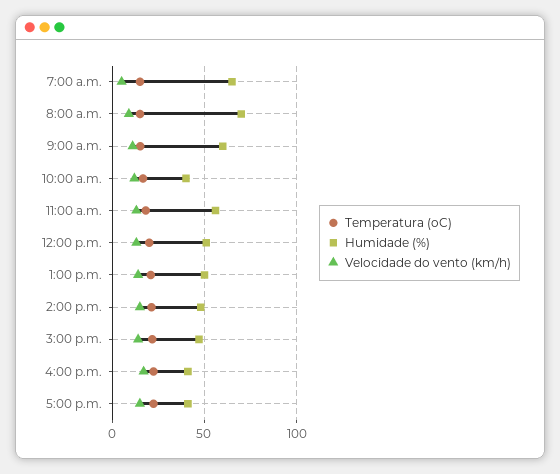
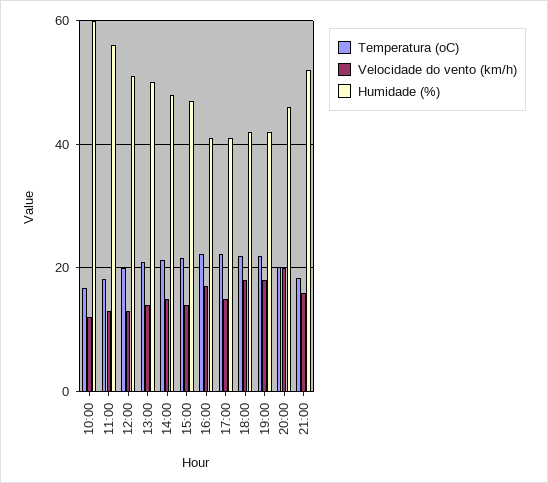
Temperatura (oC), 7:00 a.m.: 15 -> none
Humidade (%), 7:00 a.m.: 65 -> none
Velocidade do vento (km/h), 7:00 a.m.: 5 -> none
Temperatura (oC), 8:00 a.m.: 15 -> none
Humidade (%), 8:00 a.m.: 70 -> none
Velocidade do vento (km/h), 8:00 a.m.: 10 -> none
Temperatura (oC), 9:00 a.m.: 15 -> none
Humidade (%), 9:00 a.m.: 60 -> none
Velocidade do vento (km/h), 9:00 a.m.: 10 -> none
Humidade (%), 10:00 a.m.: 40 -> 60
Temperatura (oC), 18:00: none -> 22
Velocidade do vento (km/h), 18:00: none -> 18
Humidade (%), 18:00: none -> 42
Temperatura (oC), 19:00: none -> 22
Velocidade do vento (km/h), 19:00: none -> 18
Humidade (%), 19:00: none -> 42
Temperatura (oC), 20:00: none -> 20
Velocidade do vento (km/h), 20:00: none -> 20
Humidade (%), 20:00: none -> 46
Temperatura (oC), 21:00: none -> 18
Velocidade do vento (km/h), 21:00: none -> 16
Humidade (%), 21:00: none -> 52

